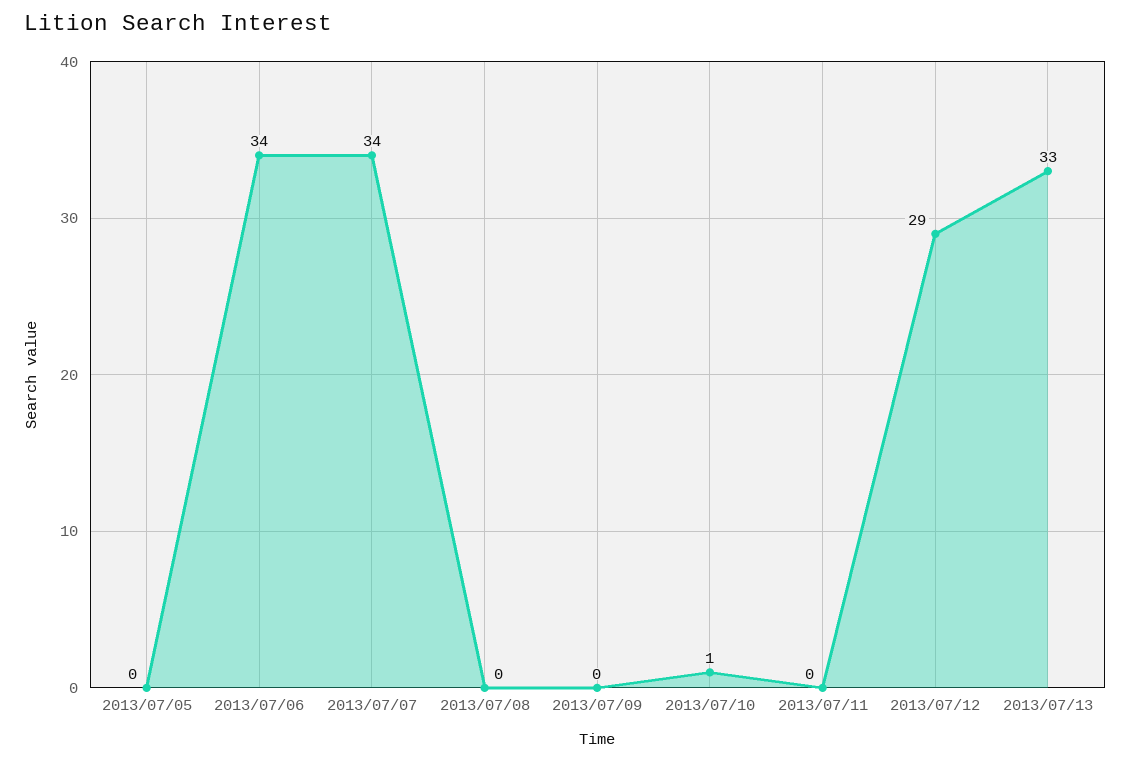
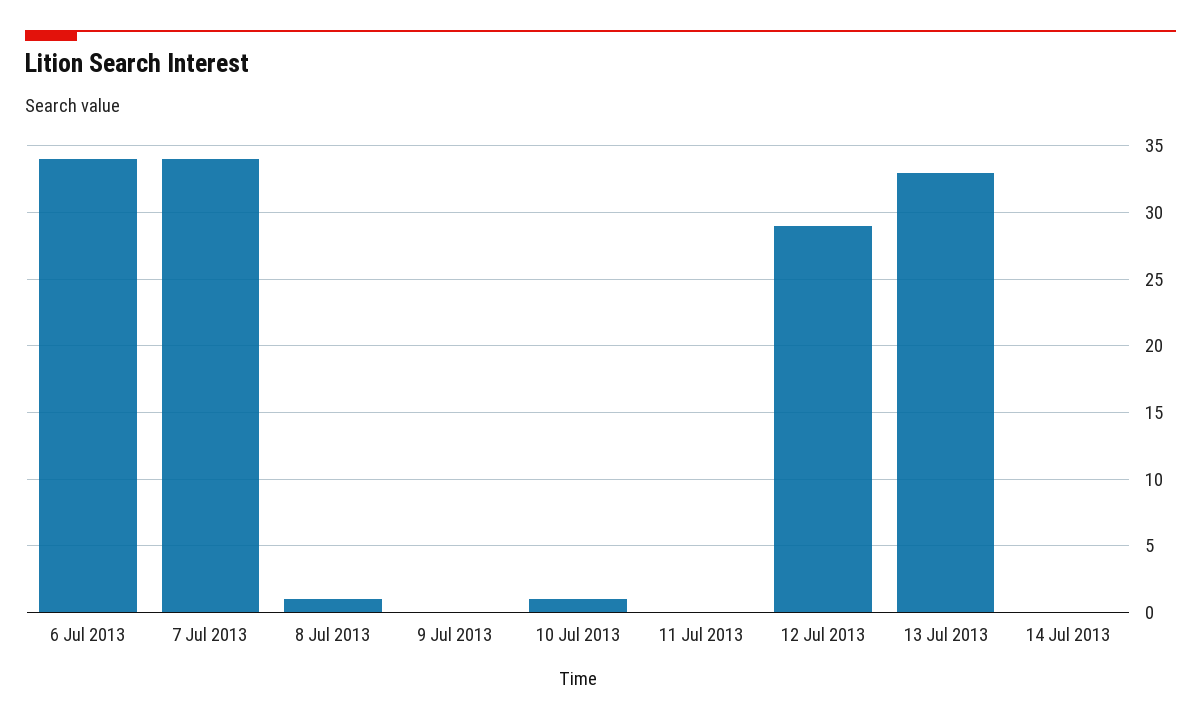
2013/07/05: 0 -> none
2013/07/08: 0 -> 1
14 Jul 2013: none -> 0

